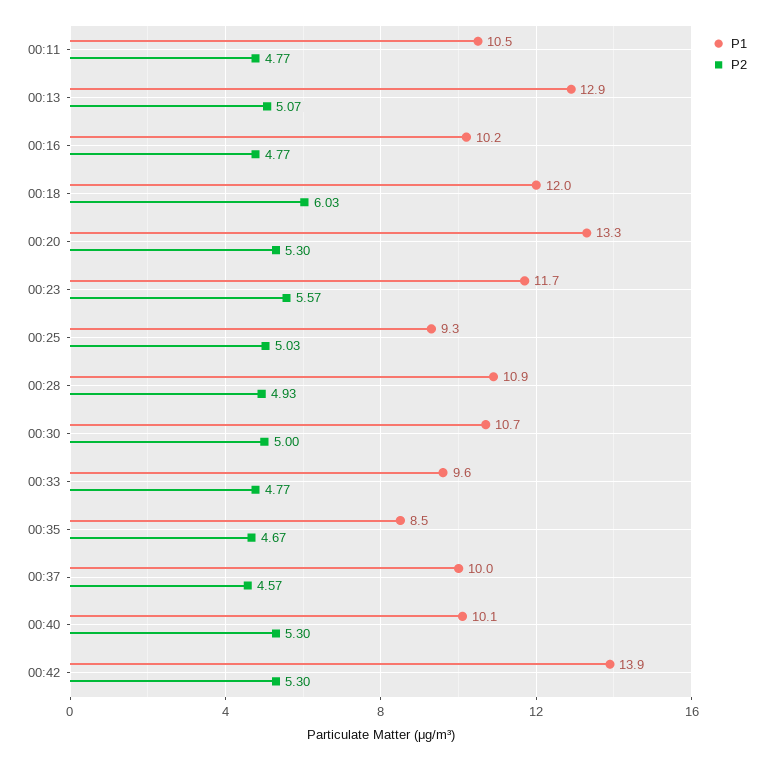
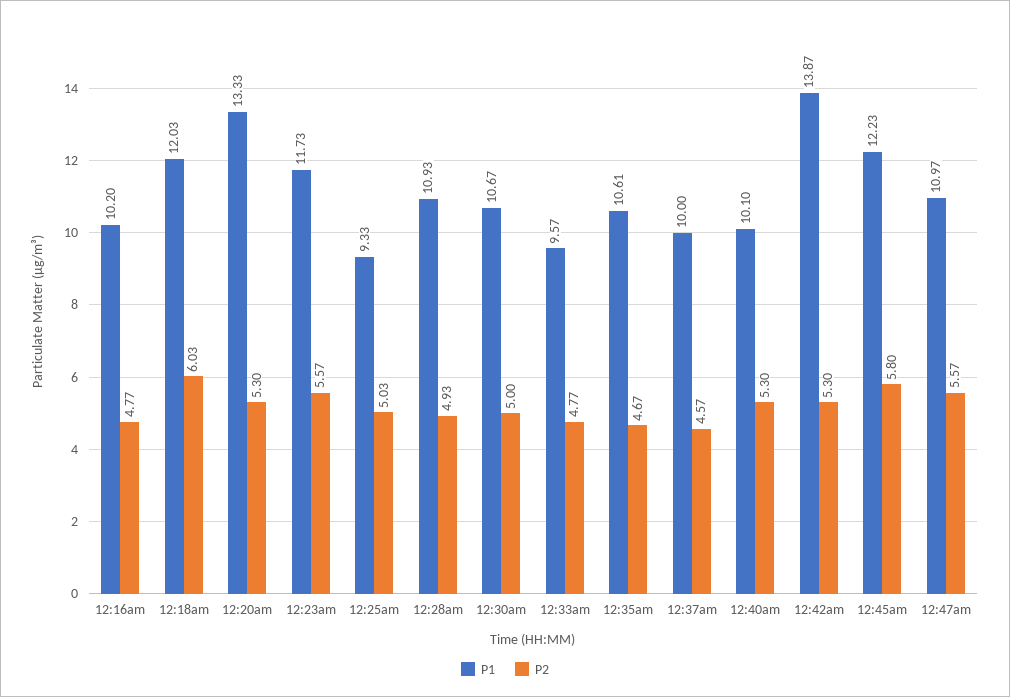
P1, 00:11: 10.5 -> none
P2, 00:11: 4.77 -> none
P1, 00:13: 12.9 -> none
P2, 00:13: 5.07 -> none
P1, 00:35: 8.5 -> 10.61
P1, 12:45am: none -> 12.23
P2, 12:45am: none -> 5.8
P1, 12:47am: none -> 10.97
P2, 12:47am: none -> 5.57

